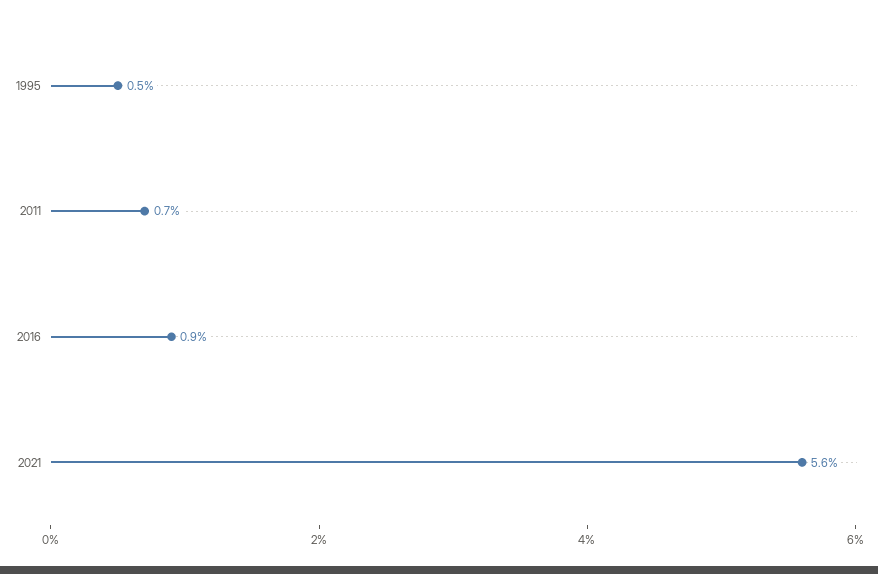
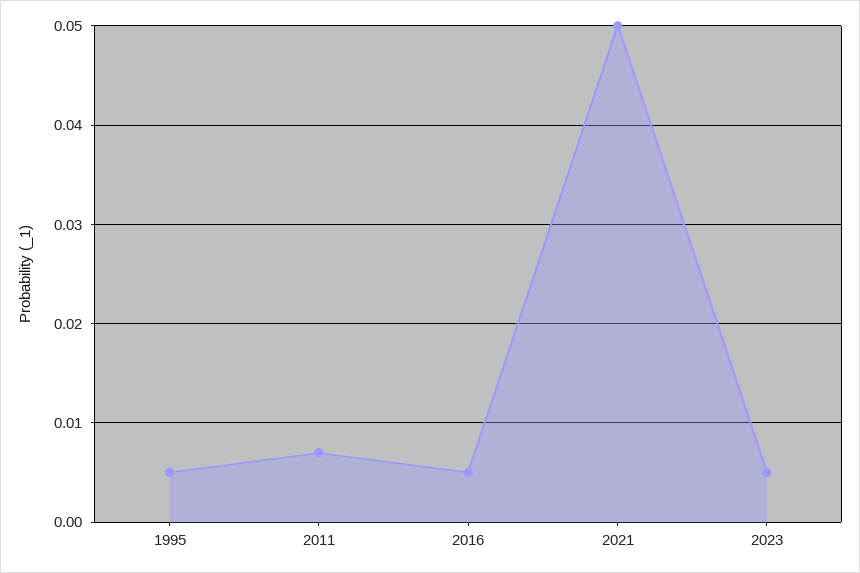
2016: 0.009 -> 0.005
2021: 0.056 -> 0.05
2023: none -> 0.005

